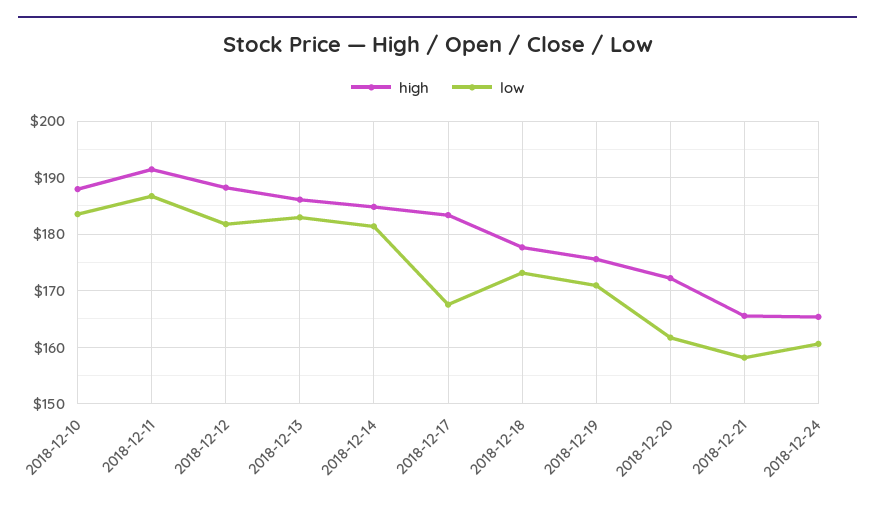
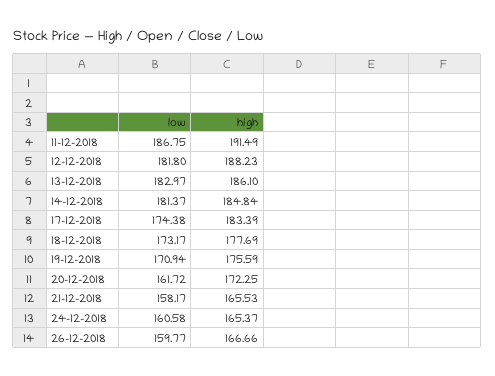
high, 2018-12-10: 188 -> none
low, 2018-12-10: 184 -> none
low, 2018-12-17: 168 -> 174.38
low, 26-12-2018: none -> 159.77
high, 26-12-2018: none -> 166.66

